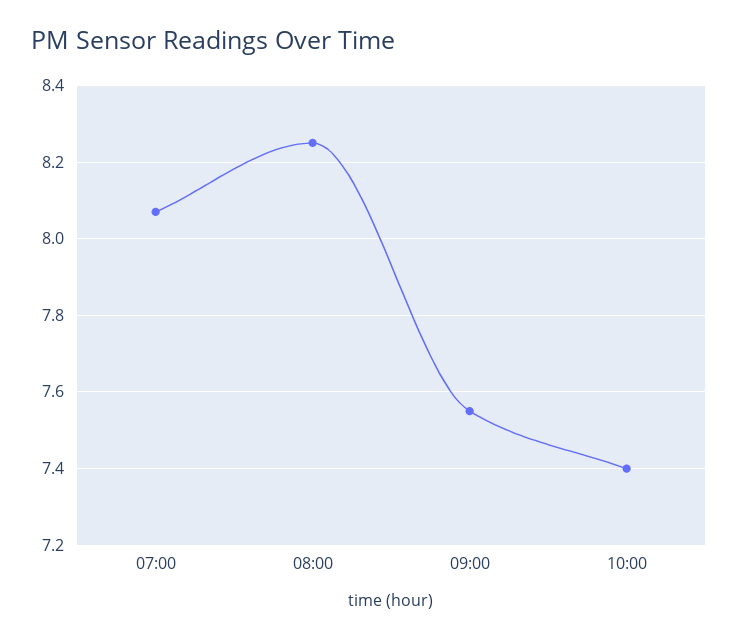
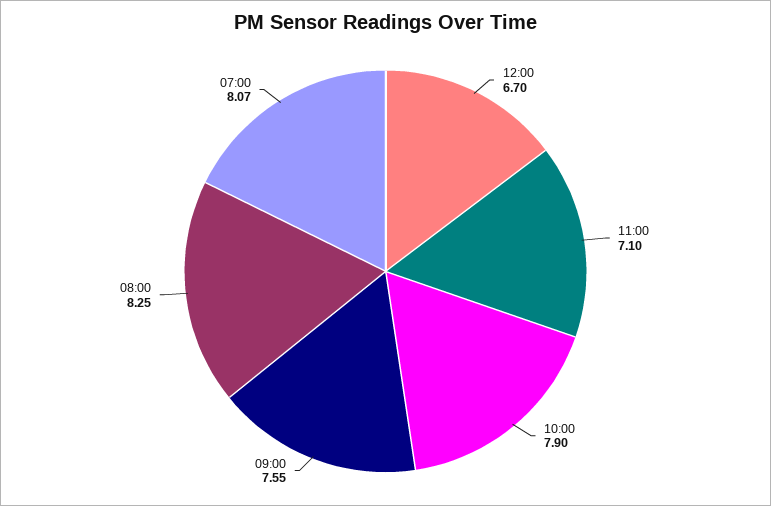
10:00: 7.4 -> 7.9
12:00: none -> 6.7
11:00: none -> 7.1

